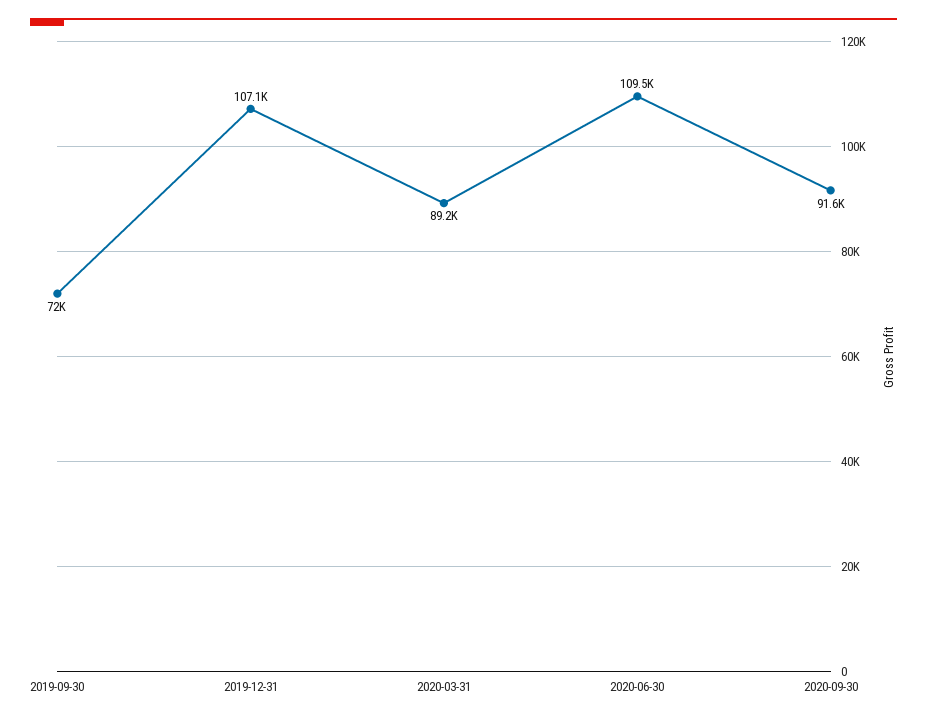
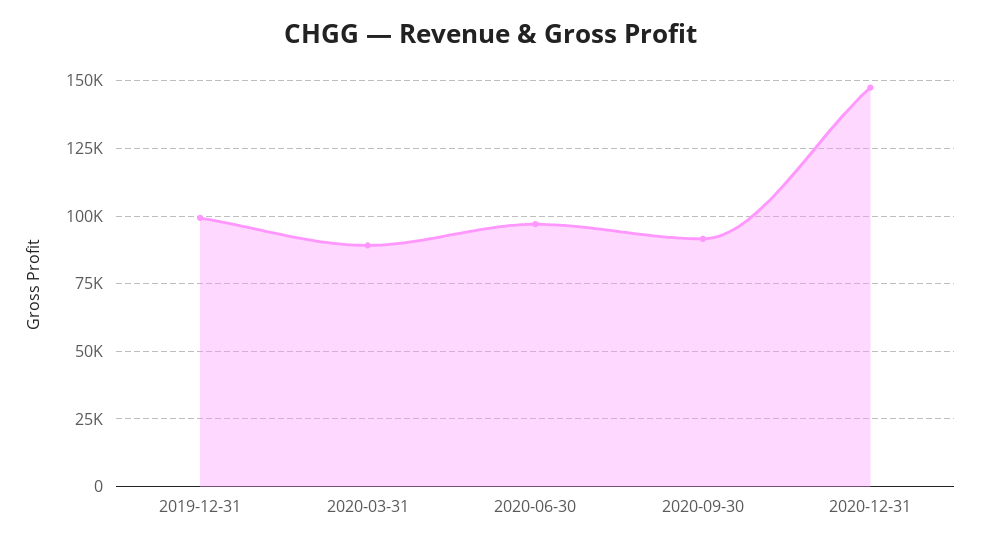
2019-09-30: 72000 -> none
2019-12-31: 107100 -> 100000
2020-06-30: 109500 -> 97500
2020-12-31: none -> 147500

